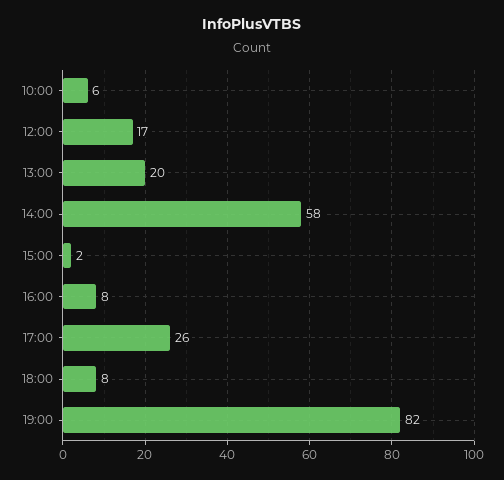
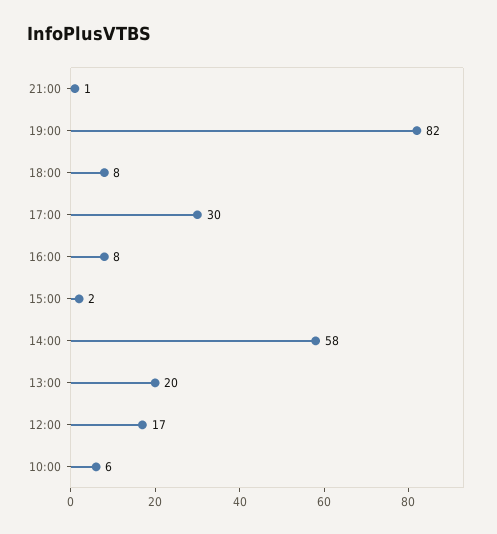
17:00: 26 -> 30
21:00: none -> 1

